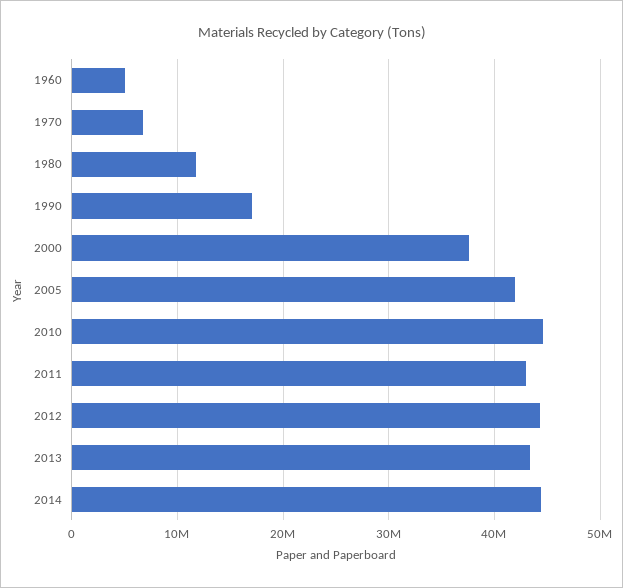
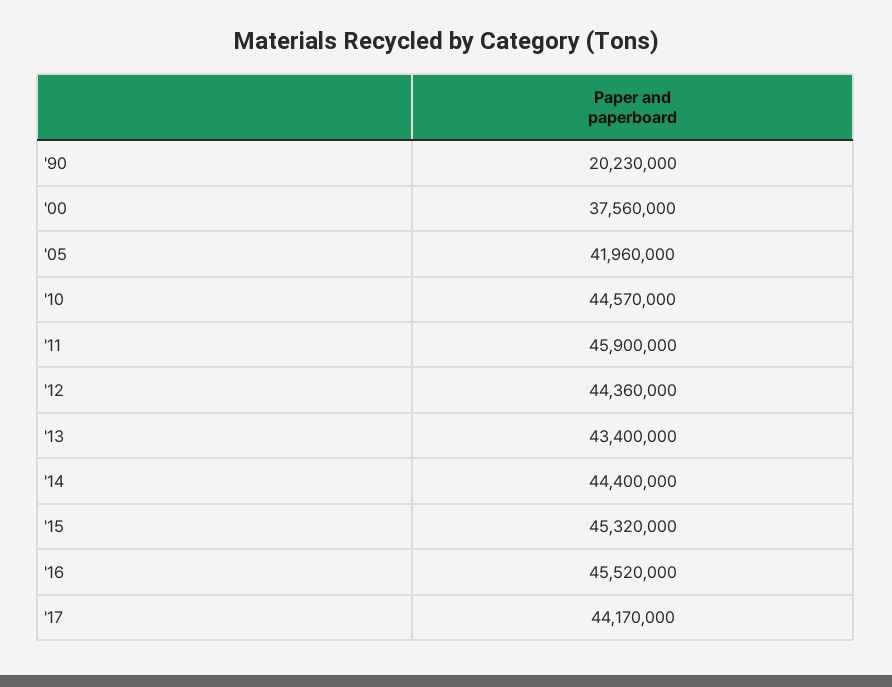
1960: 5000000 -> none
1970: 7000000 -> none
1980: 12000000 -> none
1990: 17000000 -> 20230000
2011: 43000000 -> 45900000
'15: none -> 45320000
'16: none -> 45520000
'17: none -> 44170000

